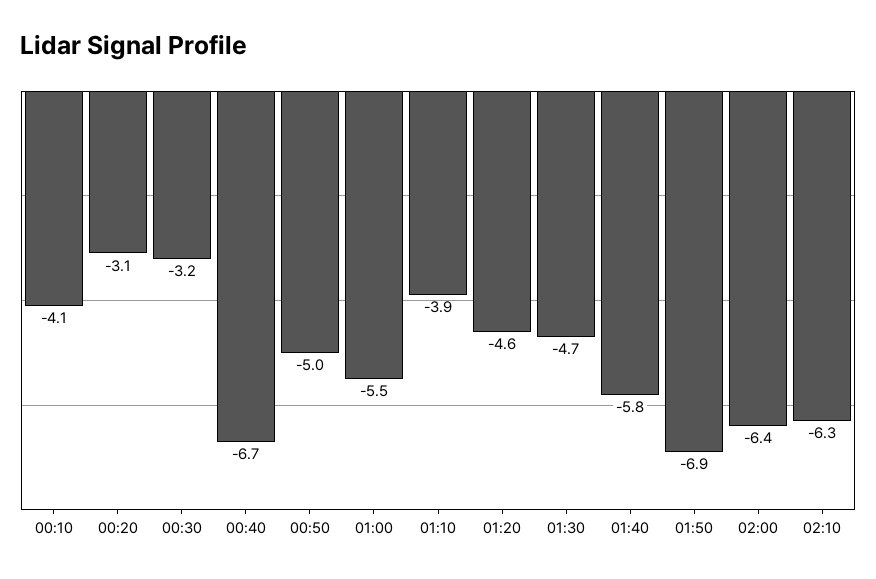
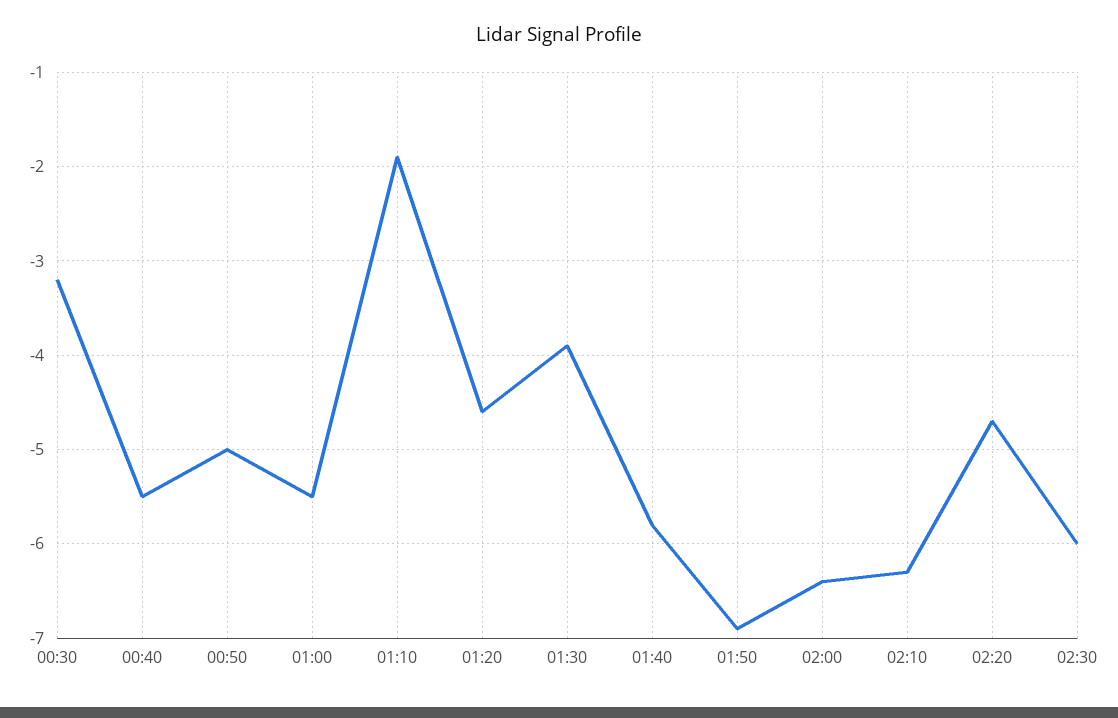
00:10: -4.1 -> none
00:20: -3.1 -> none
00:40: -6.7 -> -5.5
01:10: -3.9 -> -1.9
01:30: -4.7 -> -3.9
02:20: none -> -4.7
02:30: none -> -6

